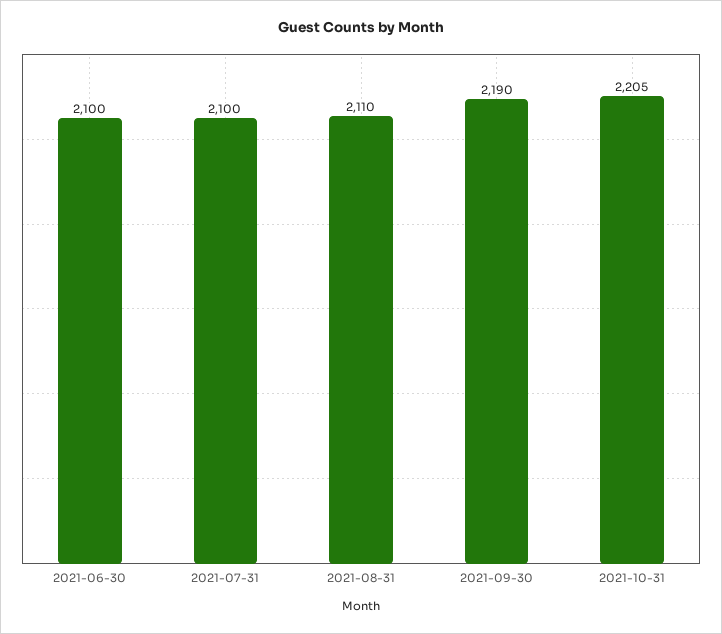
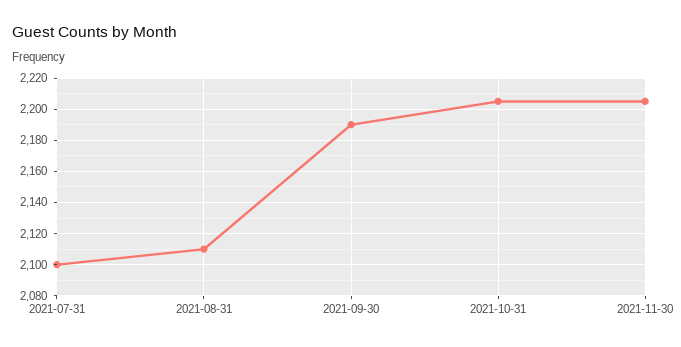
2021-06-30: 2100 -> none
2021-11-30: none -> 2205

